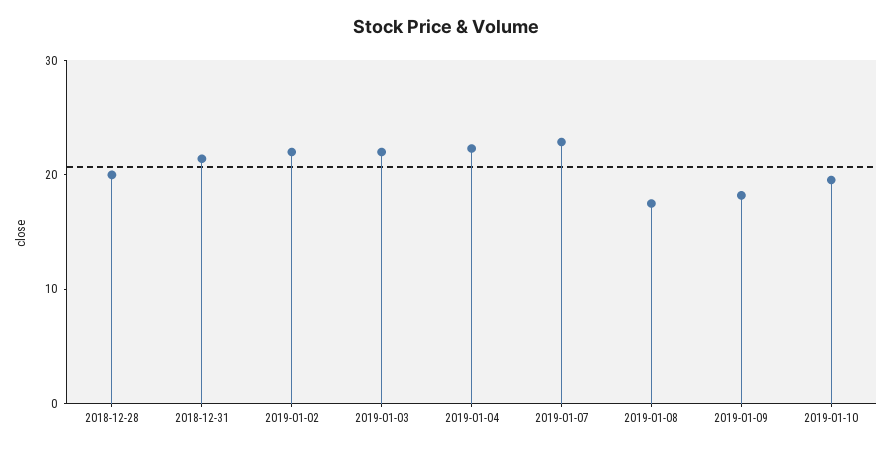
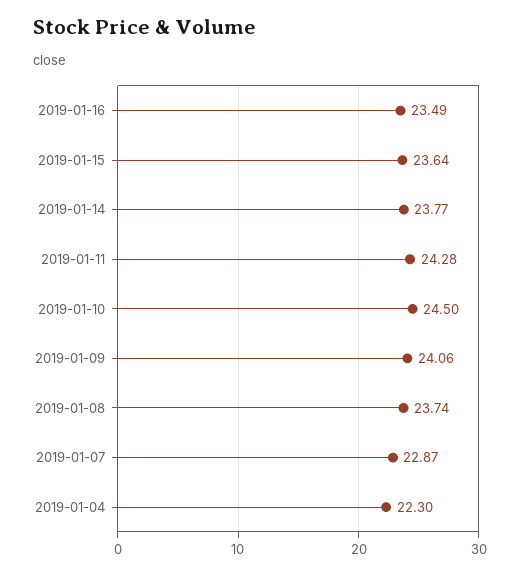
2018-12-28: 20 -> none
2018-12-31: 22 -> none
2019-01-02: 22 -> none
2019-01-03: 22 -> none
2019-01-08: 18 -> 23.74
2019-01-09: 18 -> 24.06
2019-01-10: 20 -> 24.5
2019-01-16: none -> 23.49
2019-01-15: none -> 23.64
2019-01-14: none -> 23.77
2019-01-11: none -> 24.28

